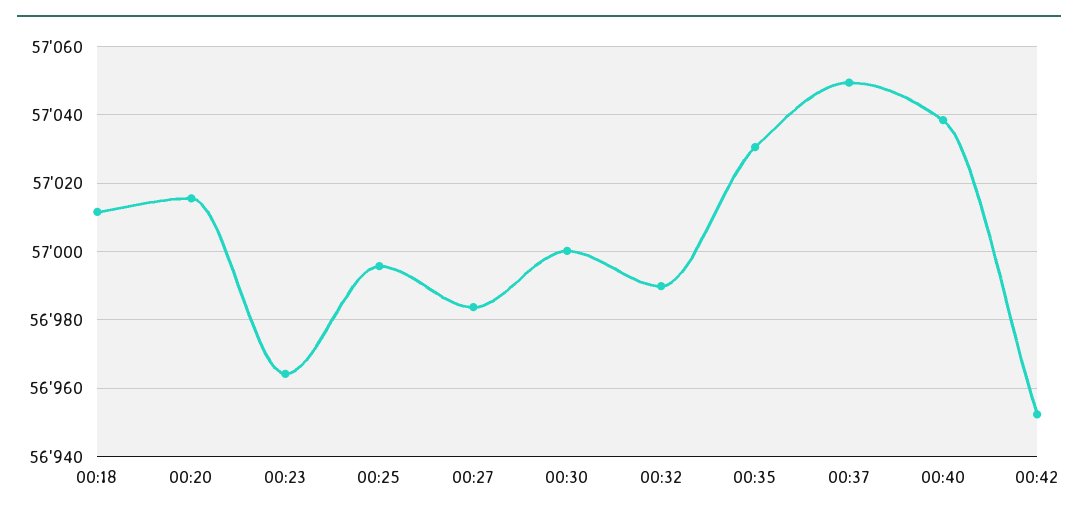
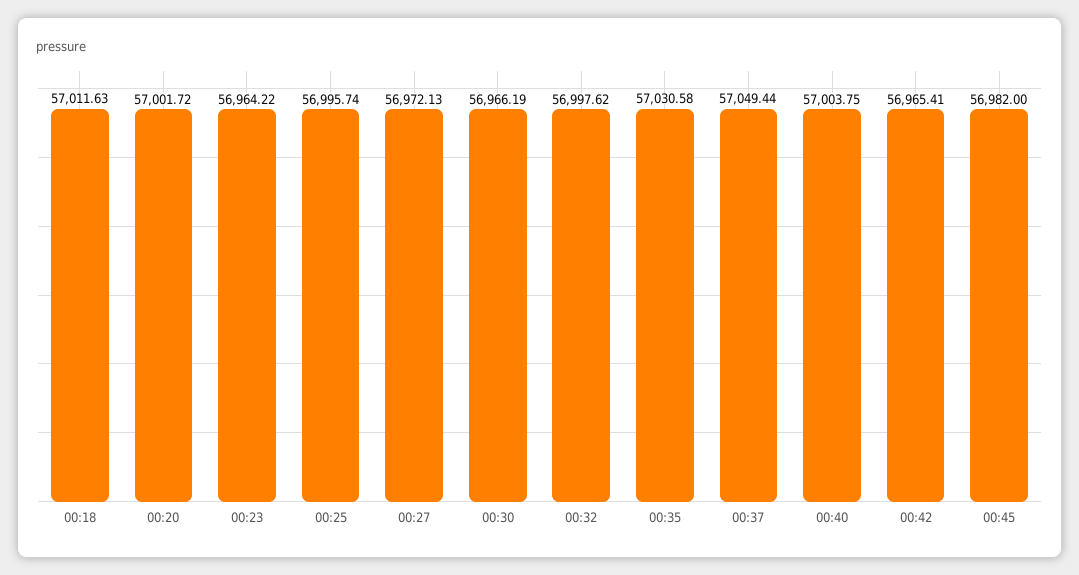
00:20: 57016 -> 57001.72
00:27: 56984 -> 56972.13
00:30: 57000 -> 56966.19
00:32: 56990 -> 56997.62
00:40: 57038 -> 57003.75
00:42: 56952 -> 56965.41
00:45: none -> 56982

